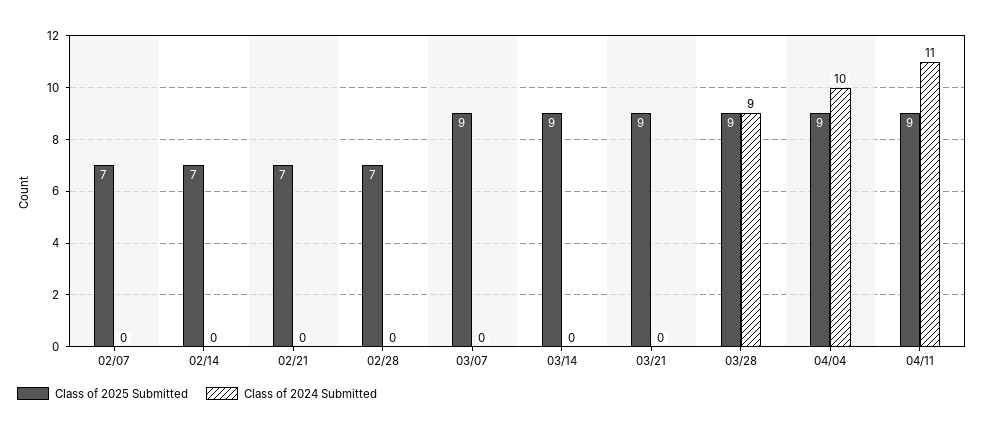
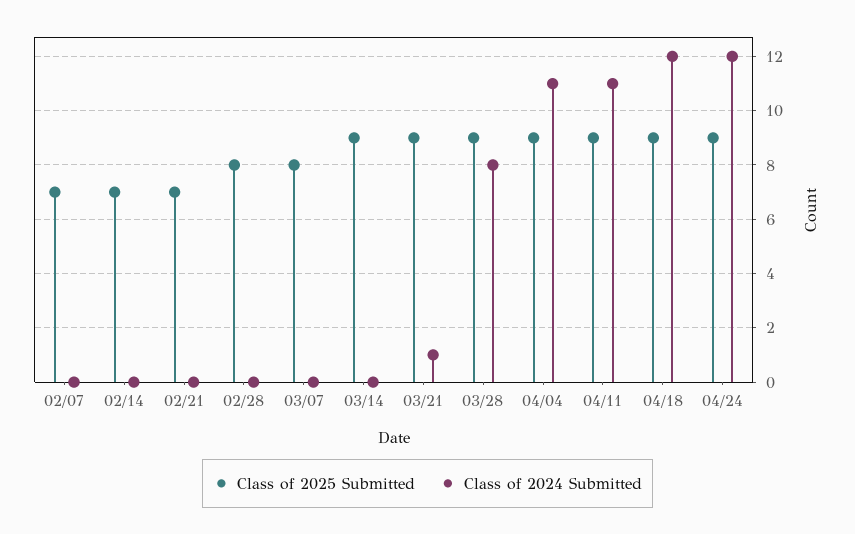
Class of 2025 Submitted, 02/28: 7 -> 8
Class of 2025 Submitted, 03/07: 9 -> 8
Class of 2024 Submitted, 03/21: 0 -> 1
Class of 2024 Submitted, 03/28: 9 -> 8
Class of 2024 Submitted, 04/04: 10 -> 11
Class of 2025 Submitted, 04/18: none -> 9
Class of 2024 Submitted, 04/18: none -> 12
Class of 2025 Submitted, 04/24: none -> 9
Class of 2024 Submitted, 04/24: none -> 12

